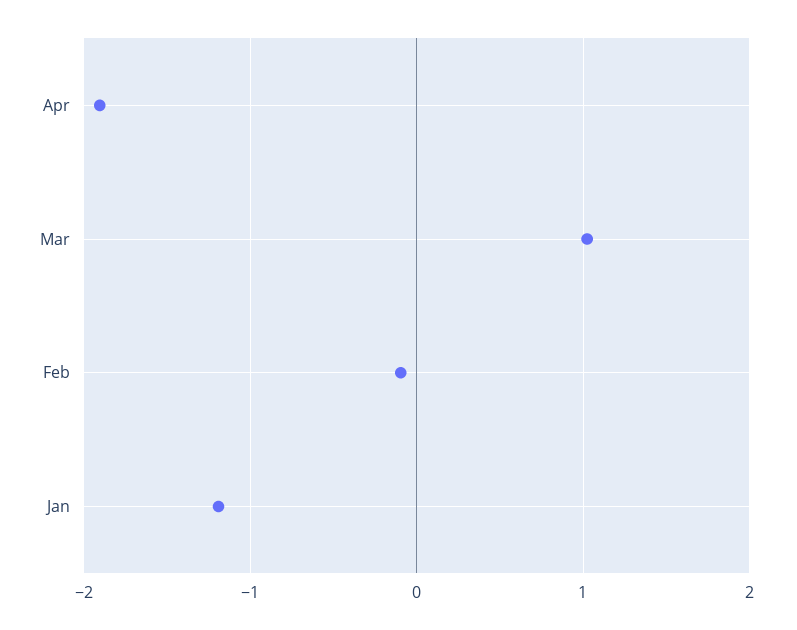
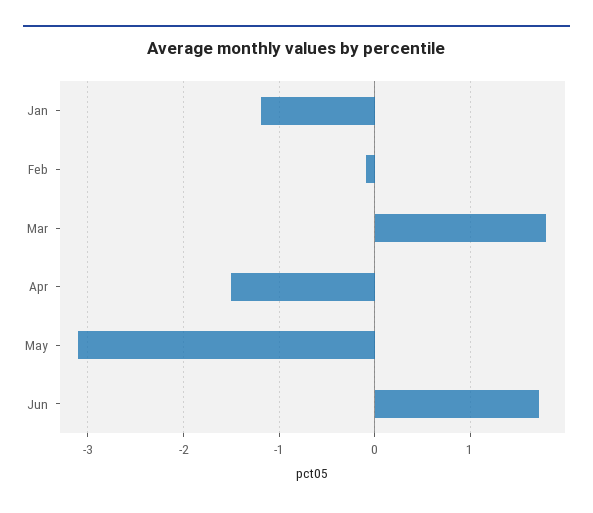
Apr: -1.9 -> -1.5
Mar: 1 -> 1.8
May: none -> -3.1
Jun: none -> 1.7

